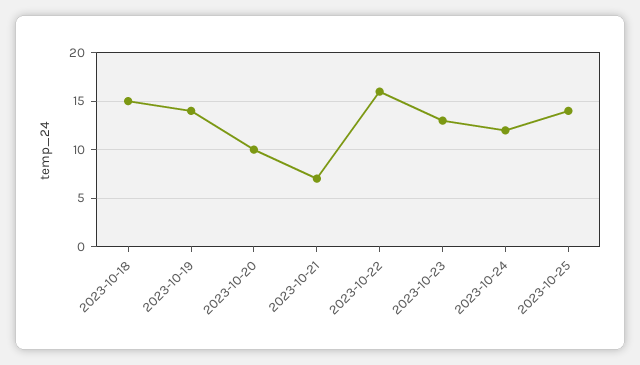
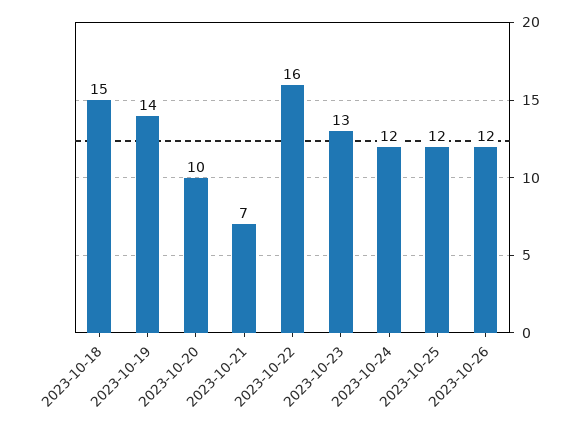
2023-10-25: 14 -> 12
2023-10-26: none -> 12

